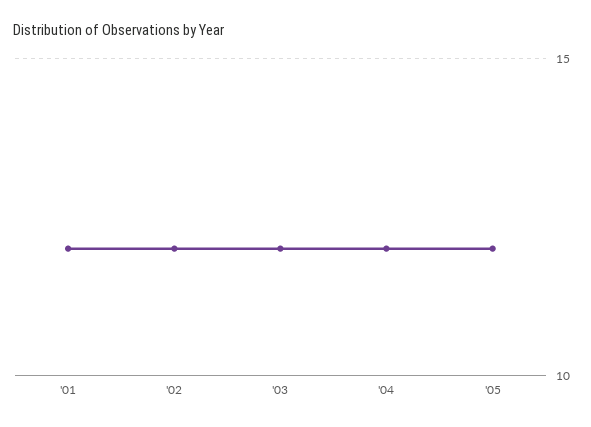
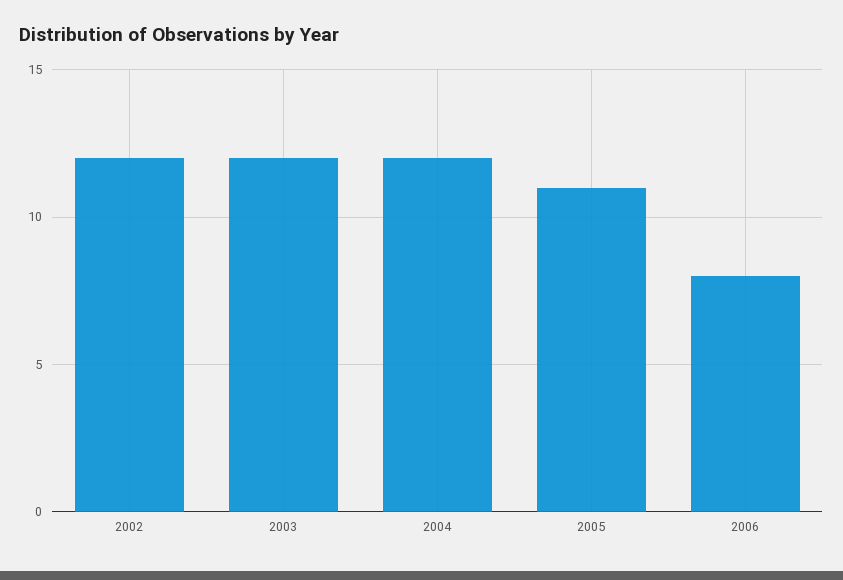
'01: 12 -> none
'05: 12 -> 11
2006: none -> 8

